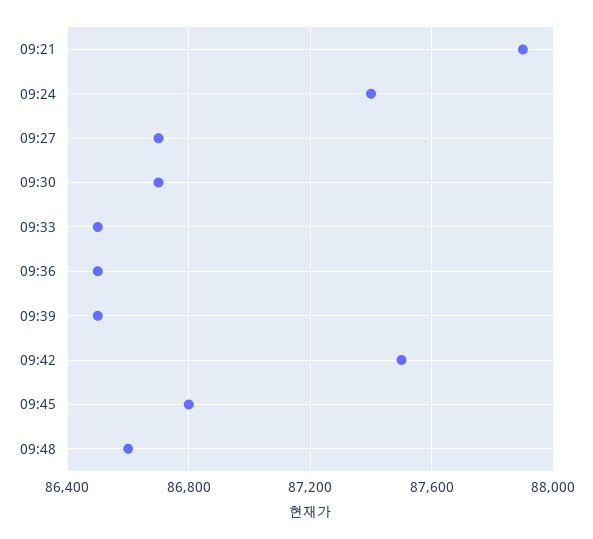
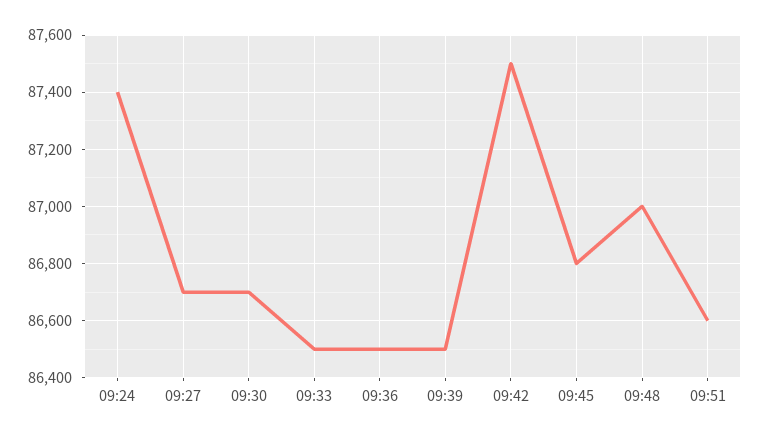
09:21: 87900 -> none
09:48: 86600 -> 87000
09:51: none -> 86600

